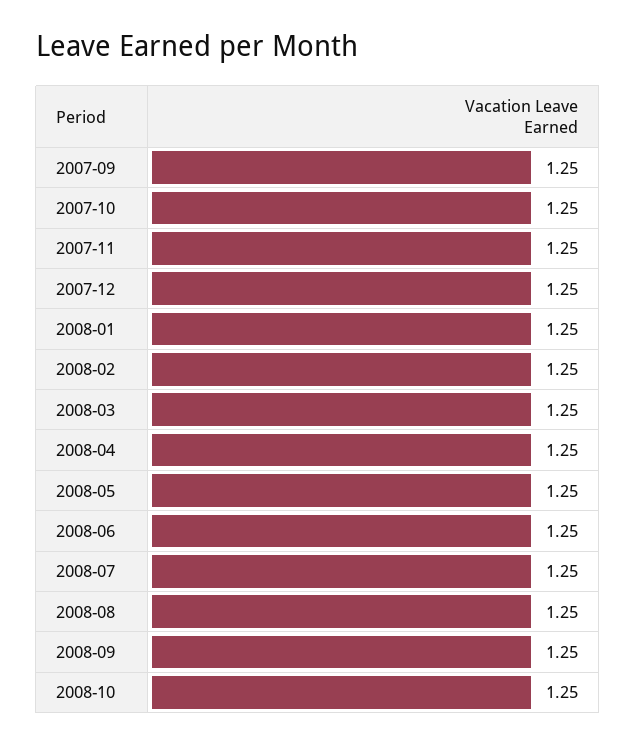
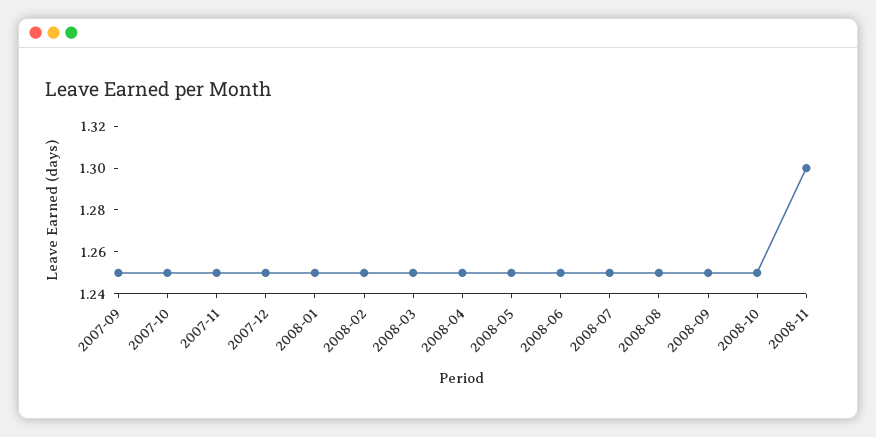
2008-11: none -> 1.3

